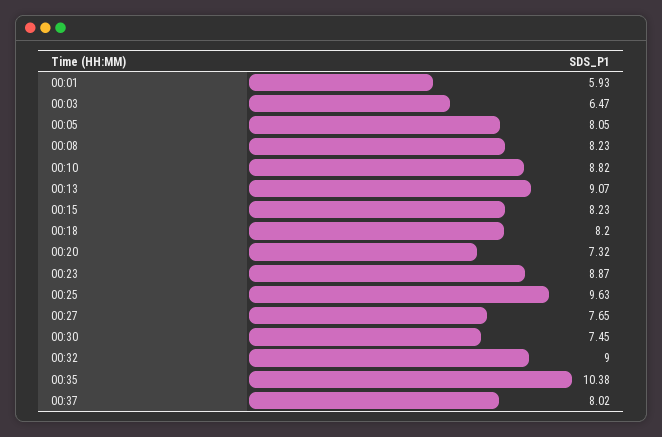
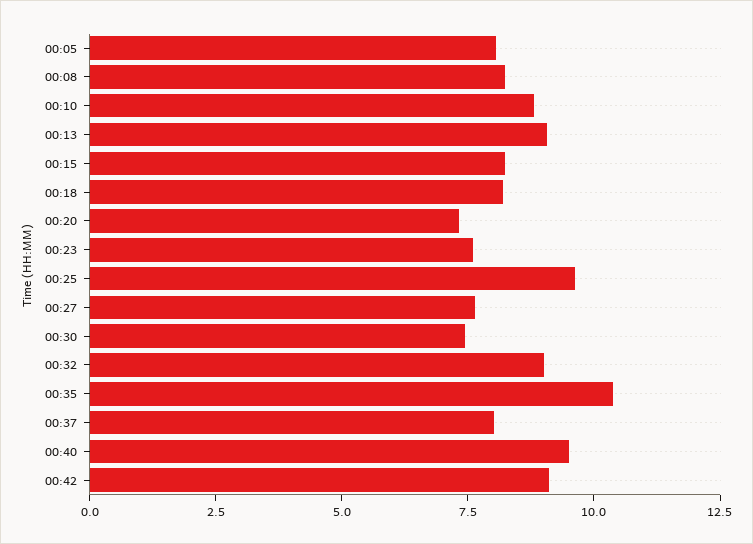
00:01: 5.93 -> none
00:03: 6.47 -> none
00:23: 8.87 -> 7.5
00:40: none -> 9.5
00:42: none -> 9

